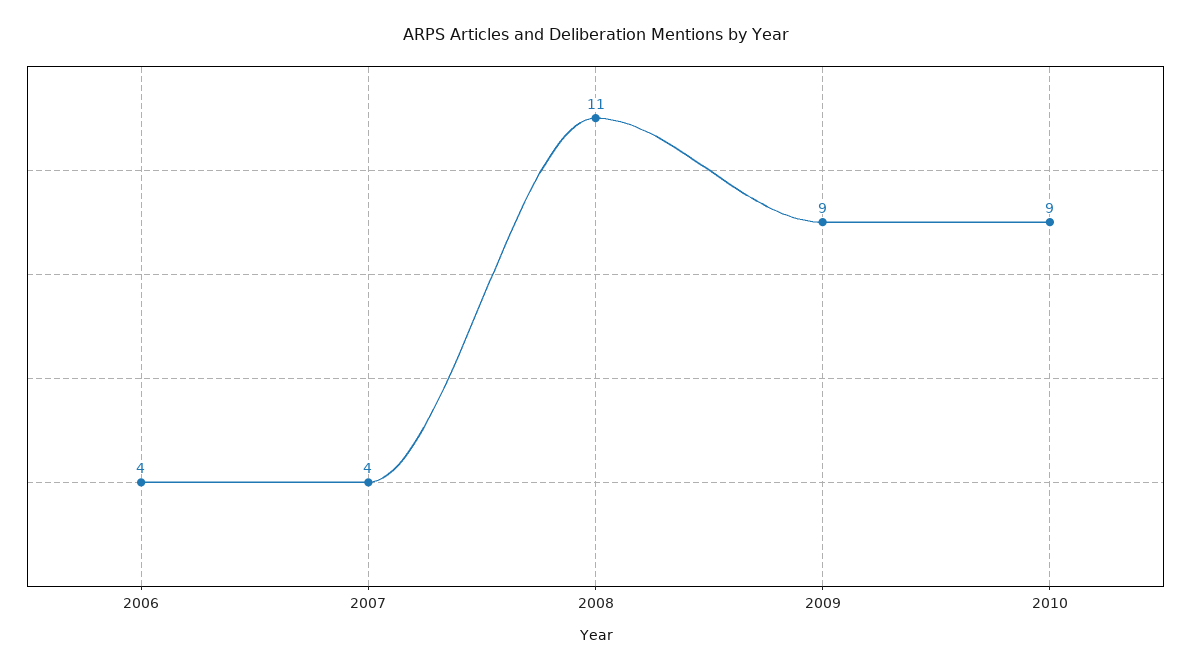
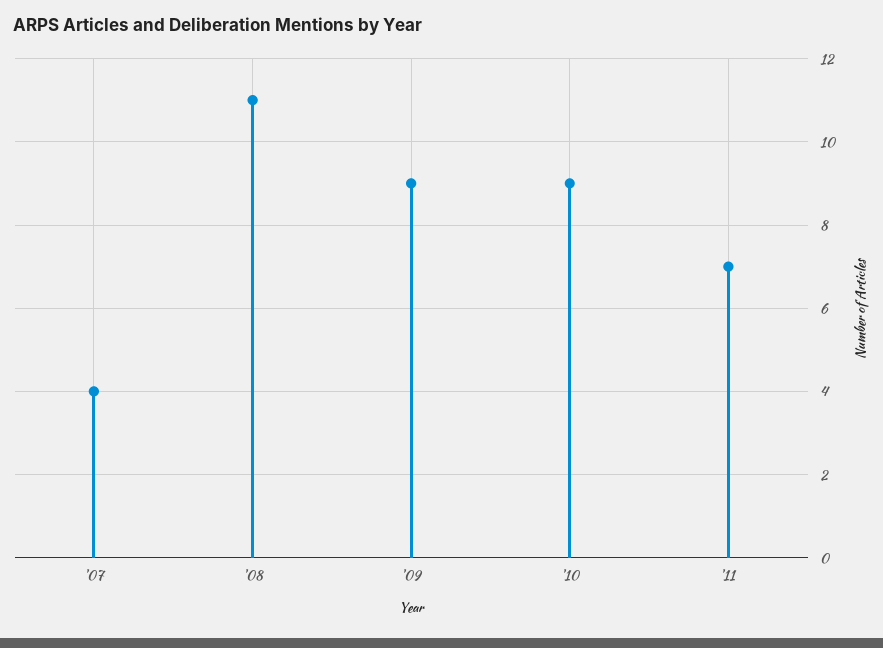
2006: 4 -> none
'11: none -> 7

